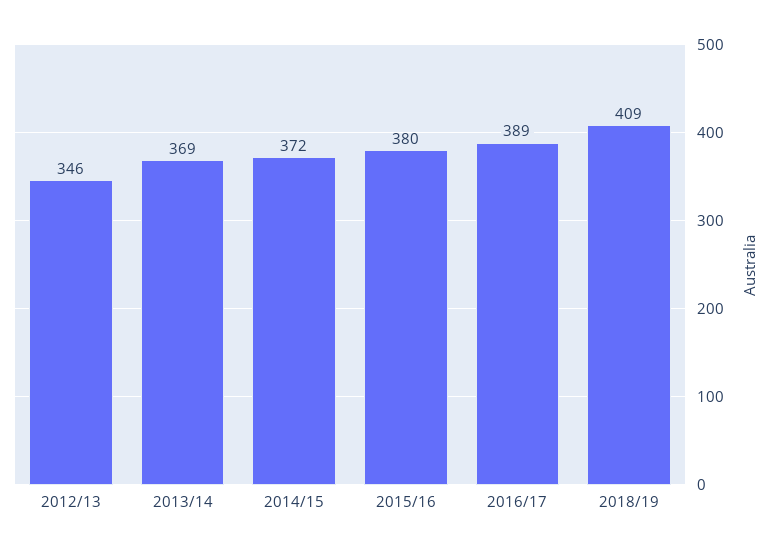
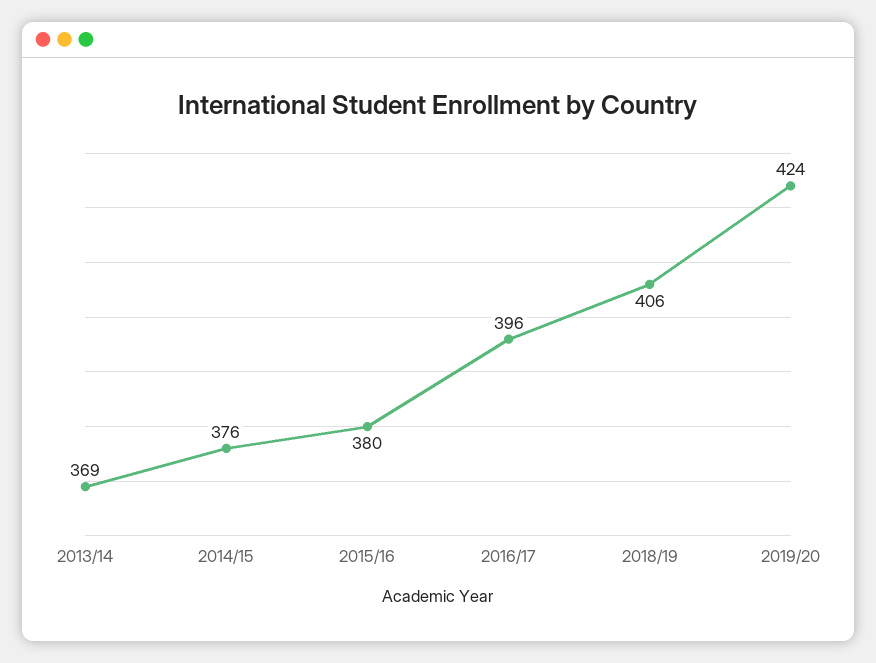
2012/13: 346 -> none
2014/15: 372 -> 376
2016/17: 389 -> 396
2018/19: 409 -> 406
2019/20: none -> 424

